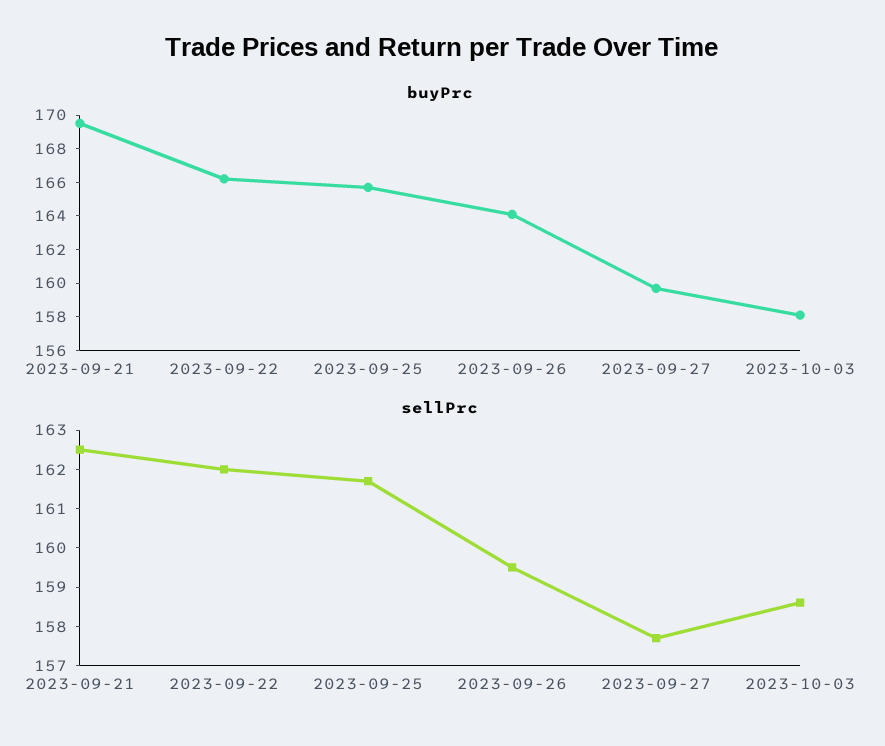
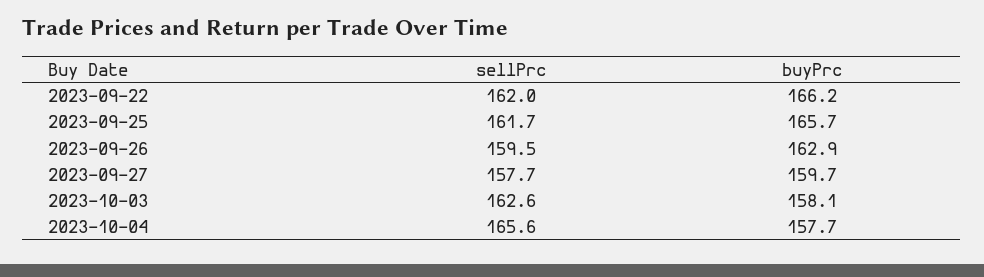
buyPrc, 2023-09-21: 169.5 -> none
buyPrc, 2023-09-26: 164 -> 162.9
sellPrc, 2023-09-21: 162.5 -> none
sellPrc, 2023-10-03: 158.5 -> 162.6
sellPrc, 2023-10-04: none -> 165.6
buyPrc, 2023-10-04: none -> 157.7

